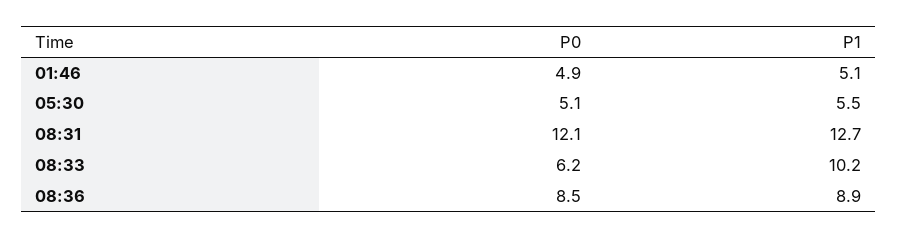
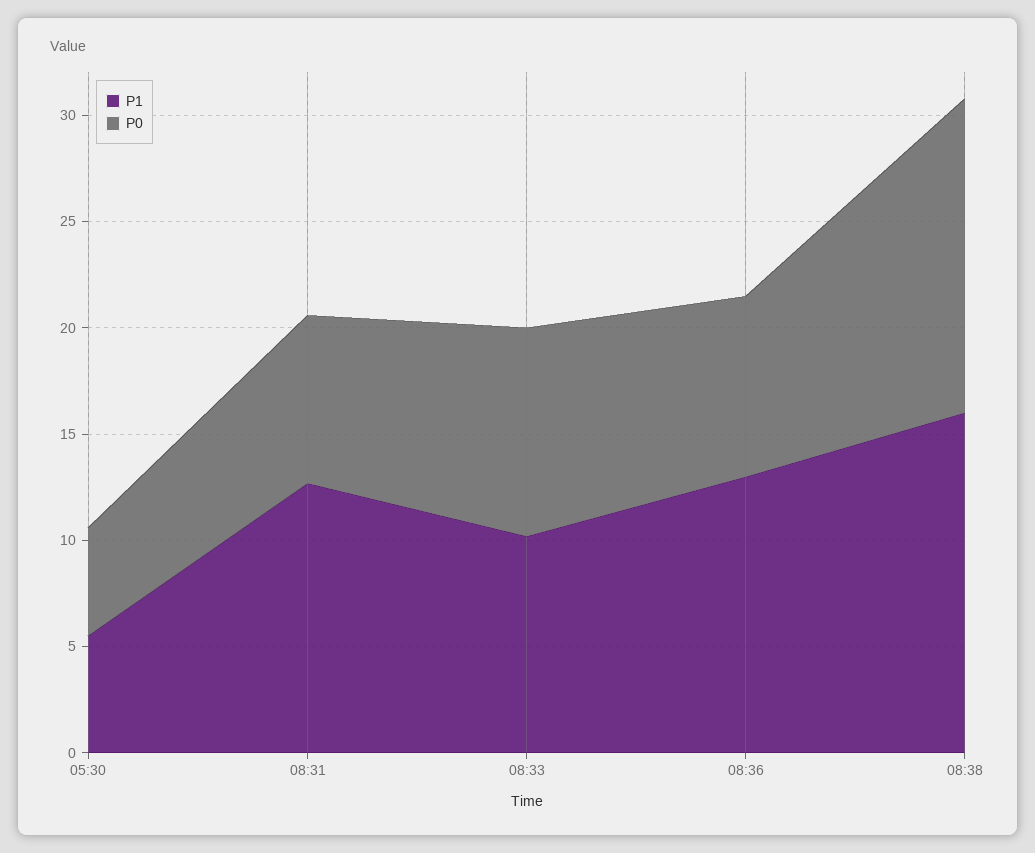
P0, 01:46: 4.9 -> none
P1, 01:46: 5.1 -> none
P0, 08:31: 12.1 -> 8
P0, 08:33: 6.2 -> 10
P1, 08:36: 8.9 -> 13
P1, 08:38: none -> 16
P0, 08:38: none -> 15

